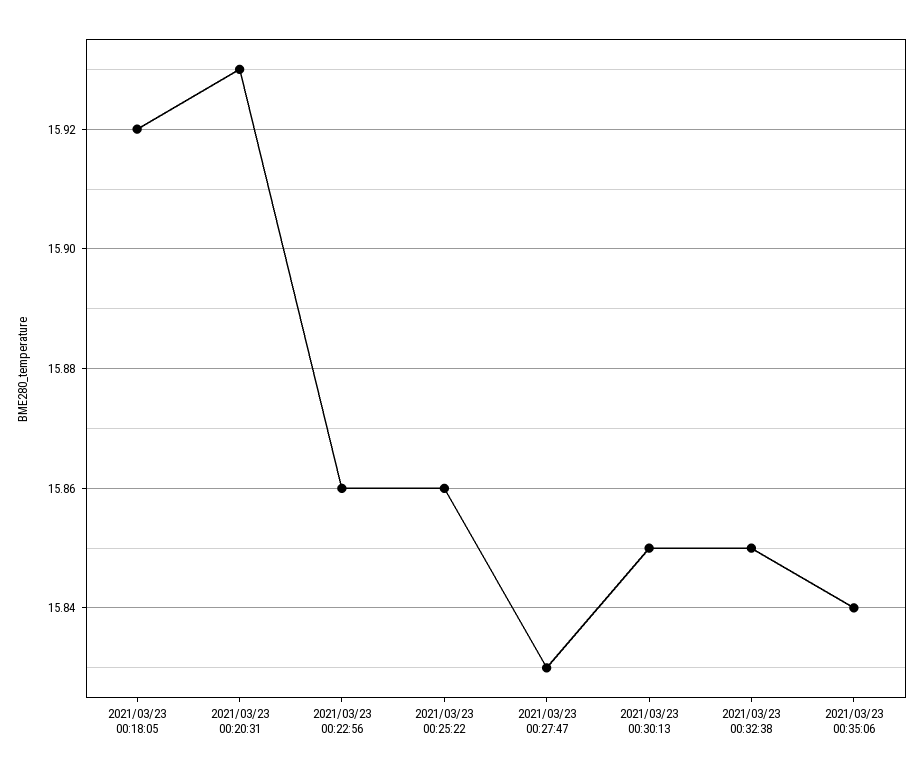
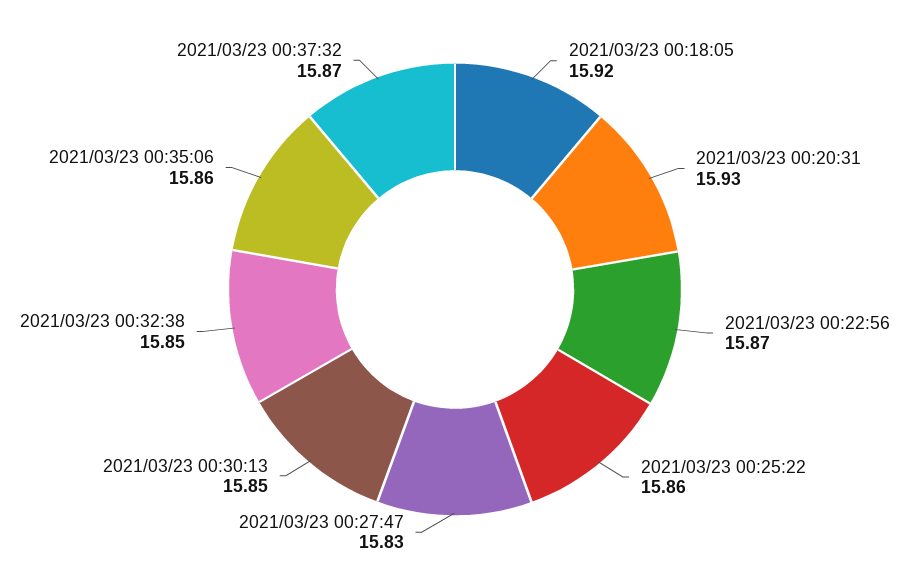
2021/03/23 00:22:56: 15.86 -> 15.87
2021/03/23 00:35:06: 15.84 -> 15.86
2021/03/23 00:37:32: none -> 15.87

